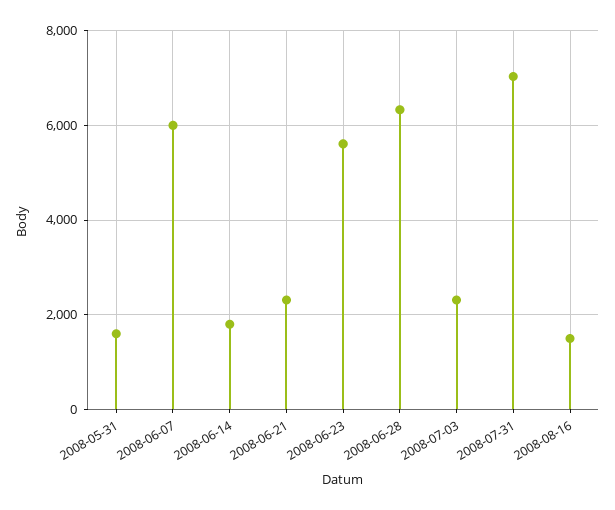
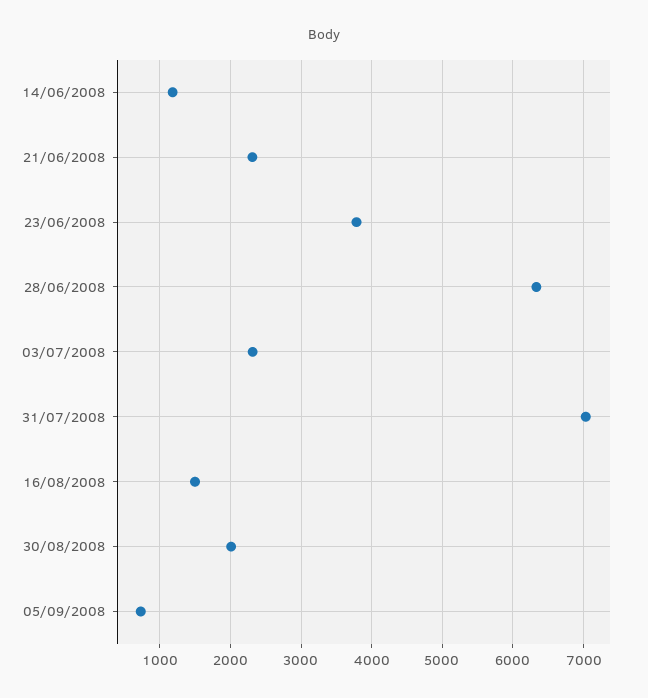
2008-05-31: 1600 -> none
2008-06-07: 6000 -> none
2008-06-14: 1800 -> 1200
2008-06-23: 5600 -> 3800
30/08/2008: none -> 2000
05/09/2008: none -> 700

